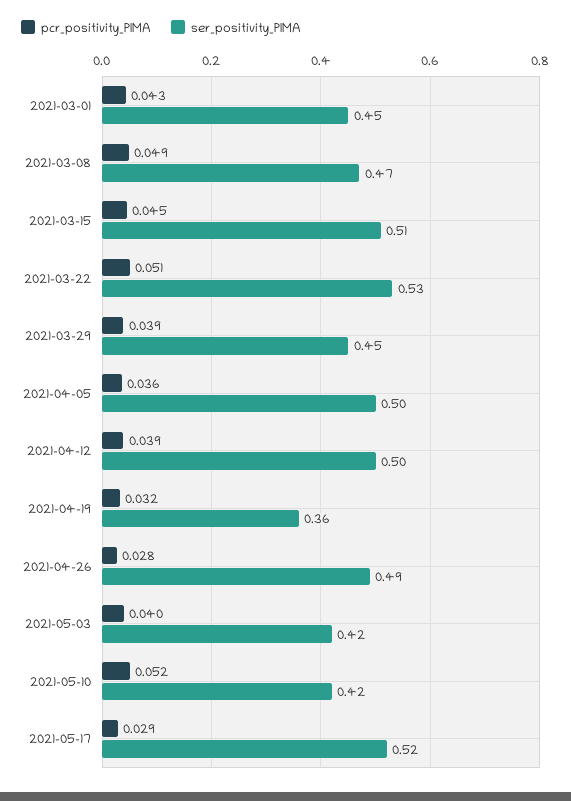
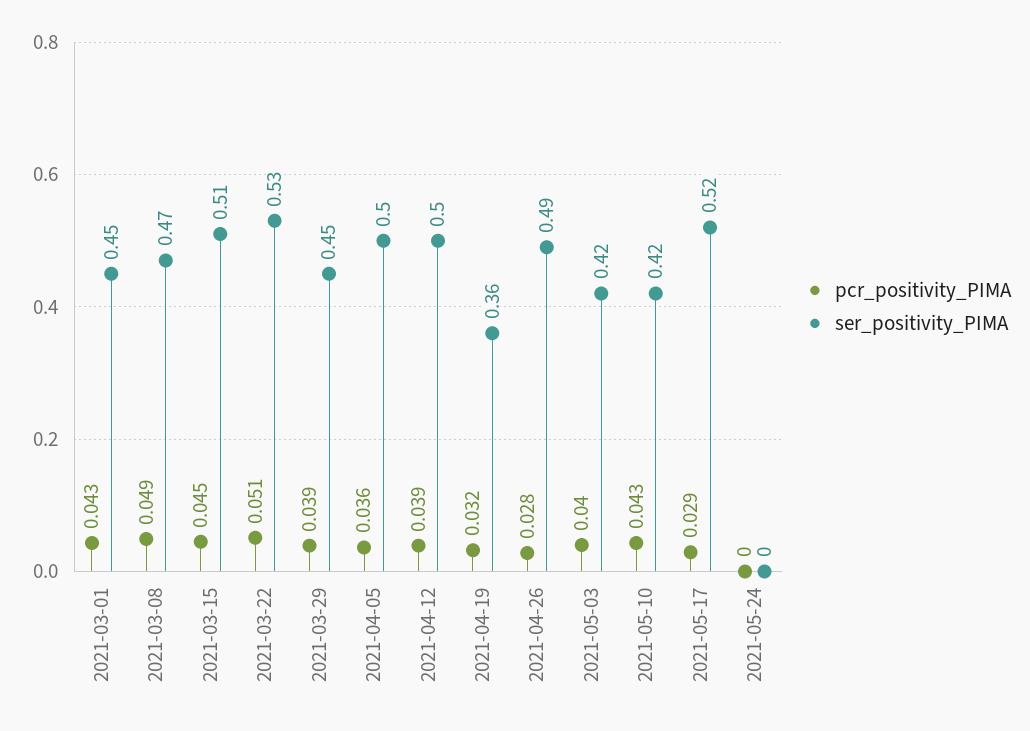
pcr_positivity_PIMA, 2021-05-10: 0.052 -> 0.043
pcr_positivity_PIMA, 2021-05-24: none -> 0
ser_positivity_PIMA, 2021-05-24: none -> 0

